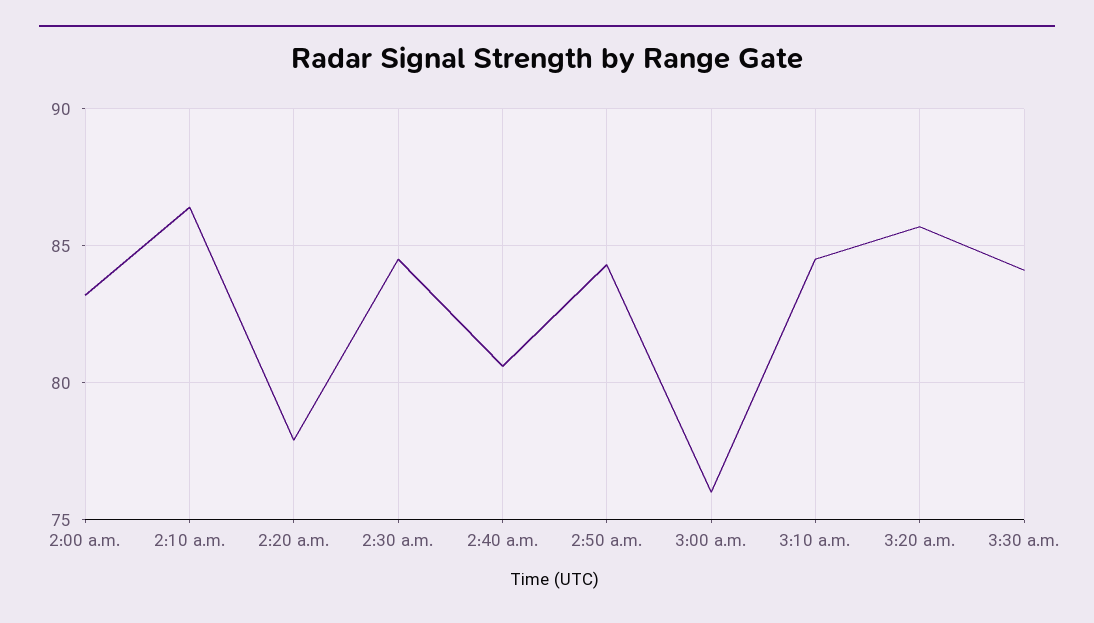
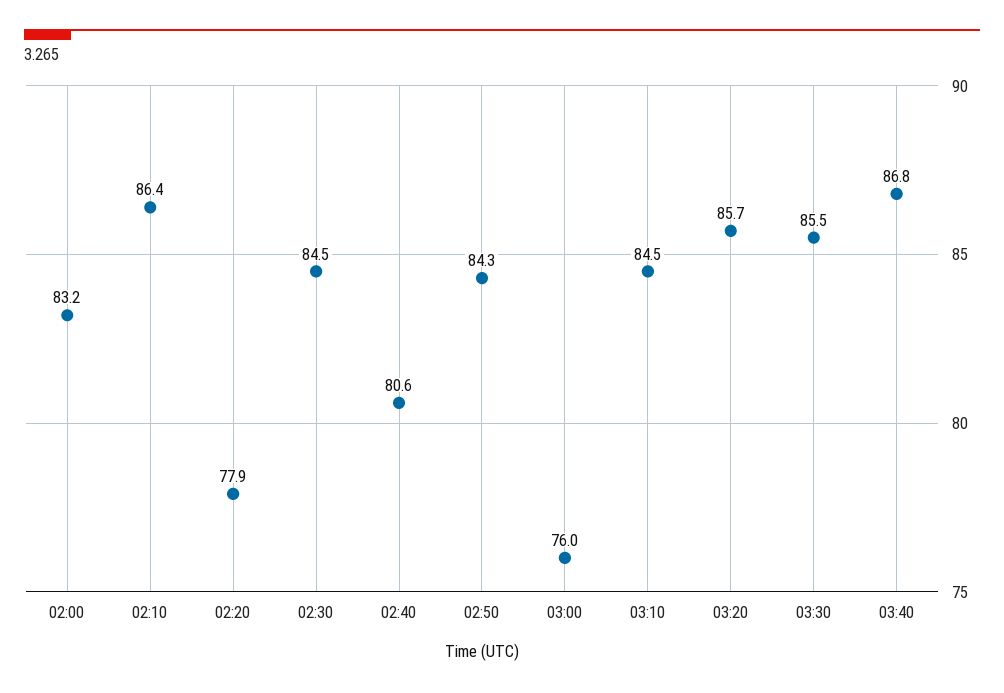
3:30 a.m.: 84 -> 85.5
03:40: none -> 86.8

